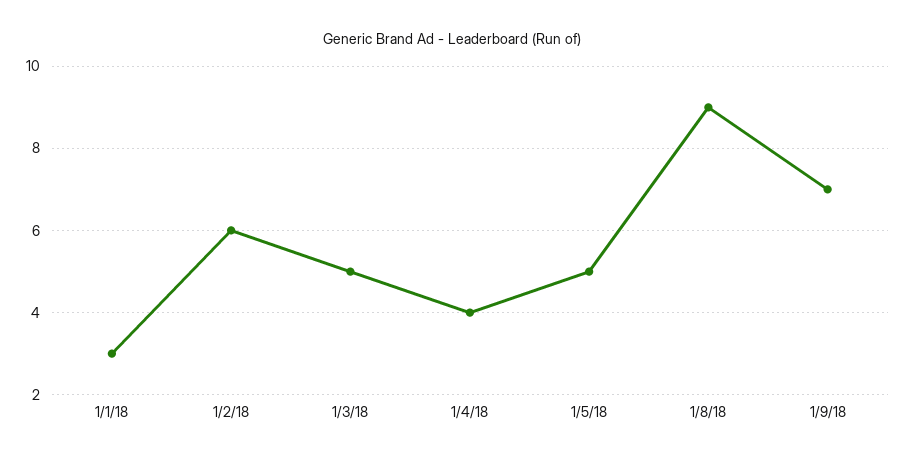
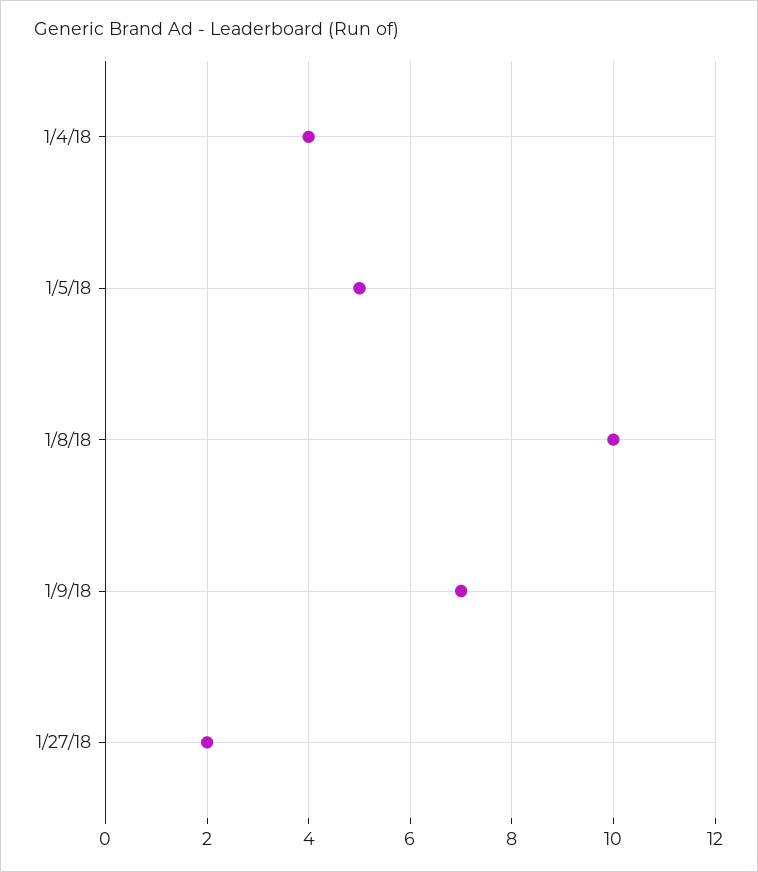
1/1/18: 3 -> none
1/2/18: 6 -> none
1/3/18: 5 -> none
1/8/18: 9 -> 10
1/27/18: none -> 2

